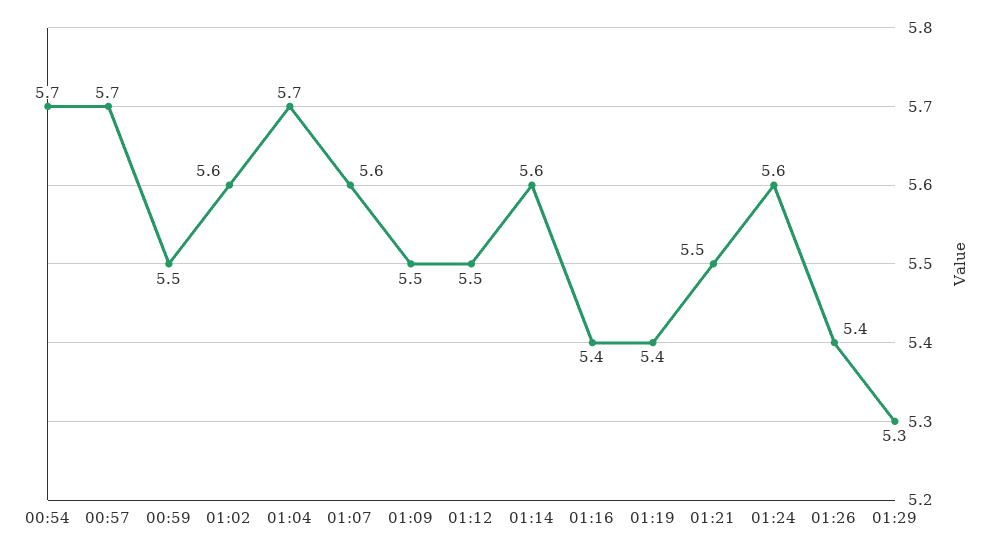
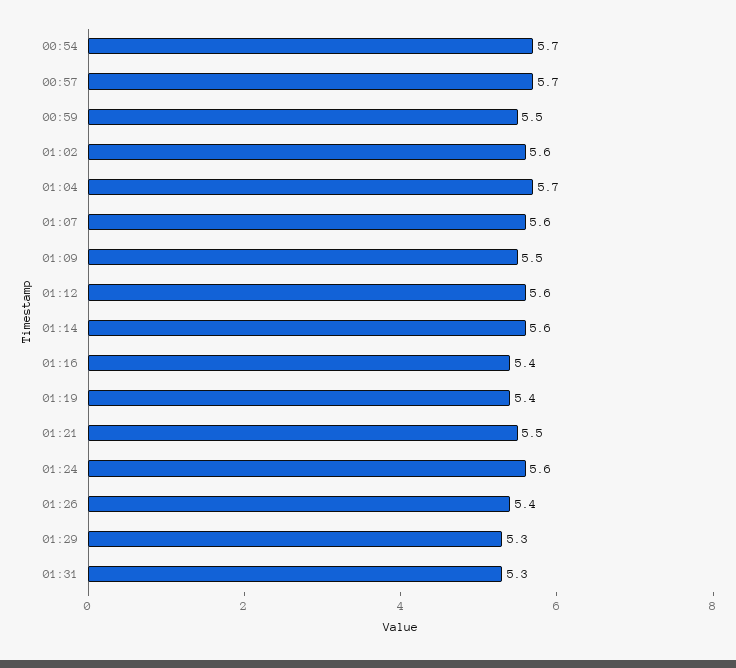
01:12: 5.5 -> 5.6
01:31: none -> 5.3

